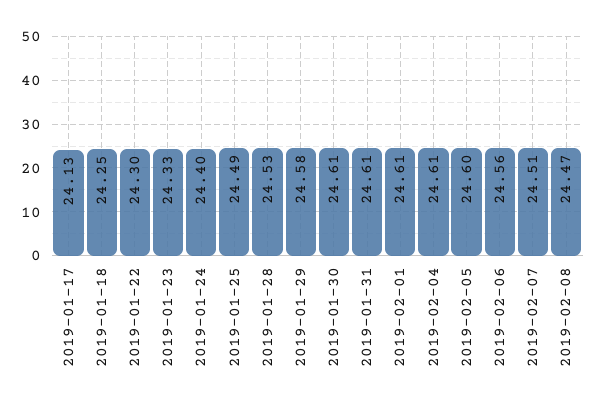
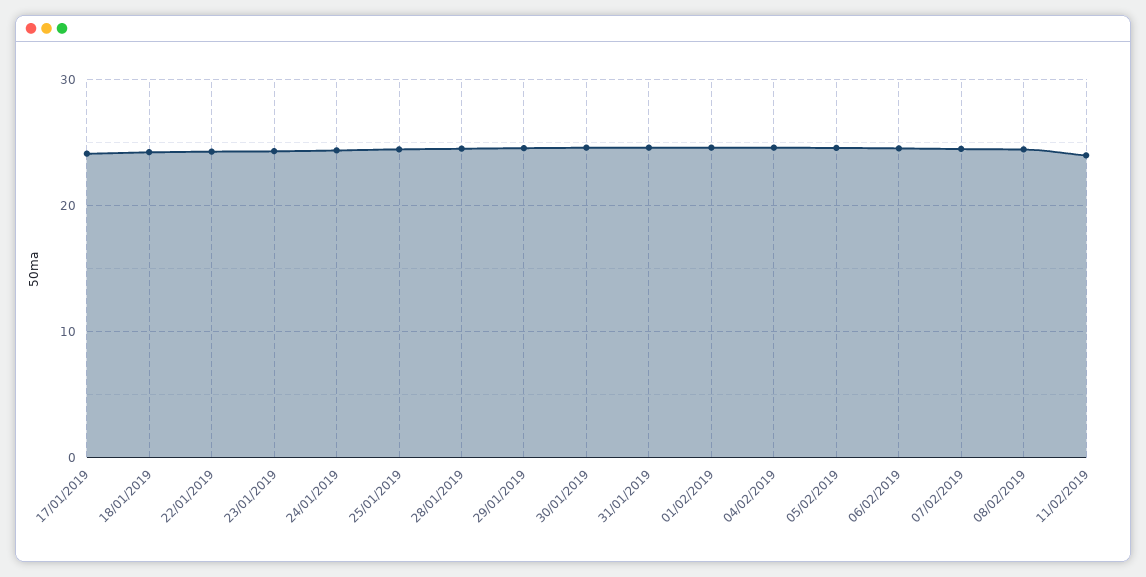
11/02/2019: none -> 24

